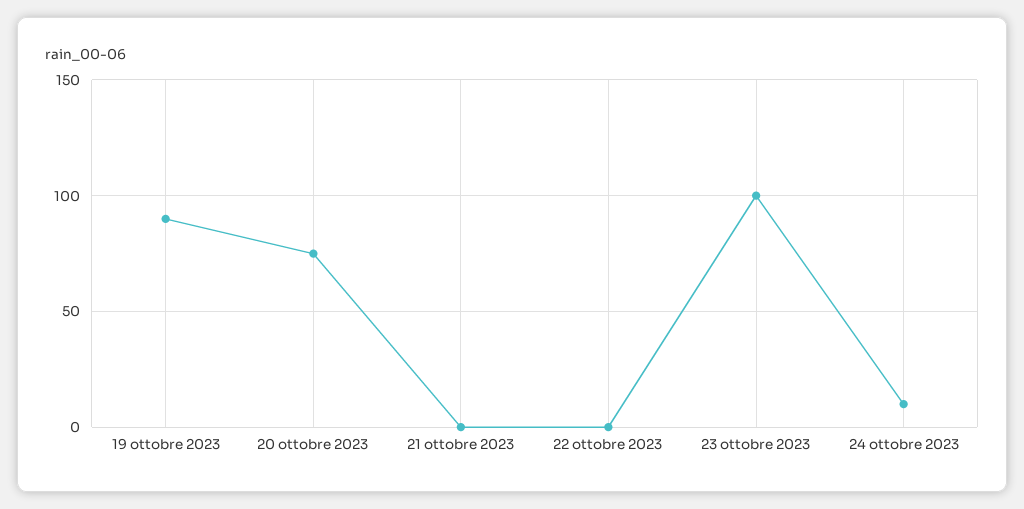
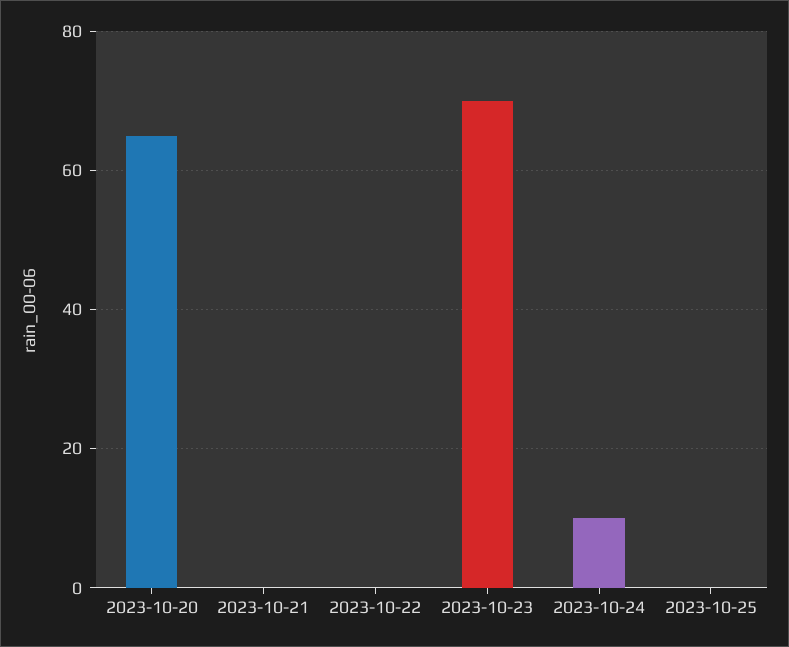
19 ottobre 2023: 90 -> none
20 ottobre 2023: 75 -> 65
23 ottobre 2023: 100 -> 70
2023-10-25: none -> 0

